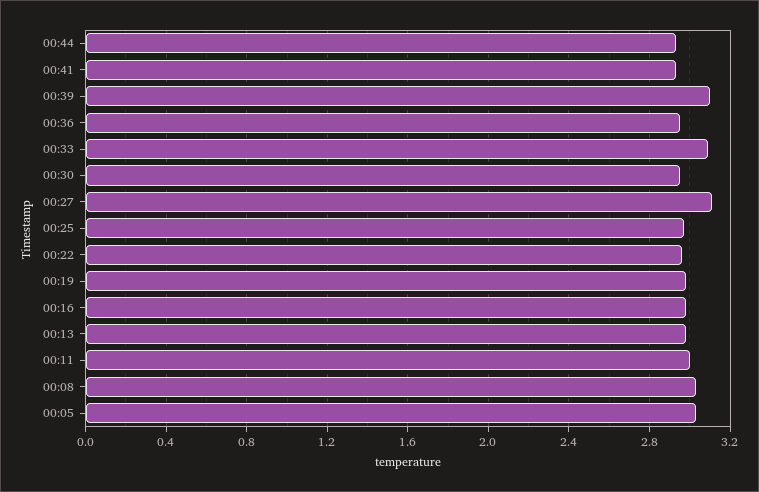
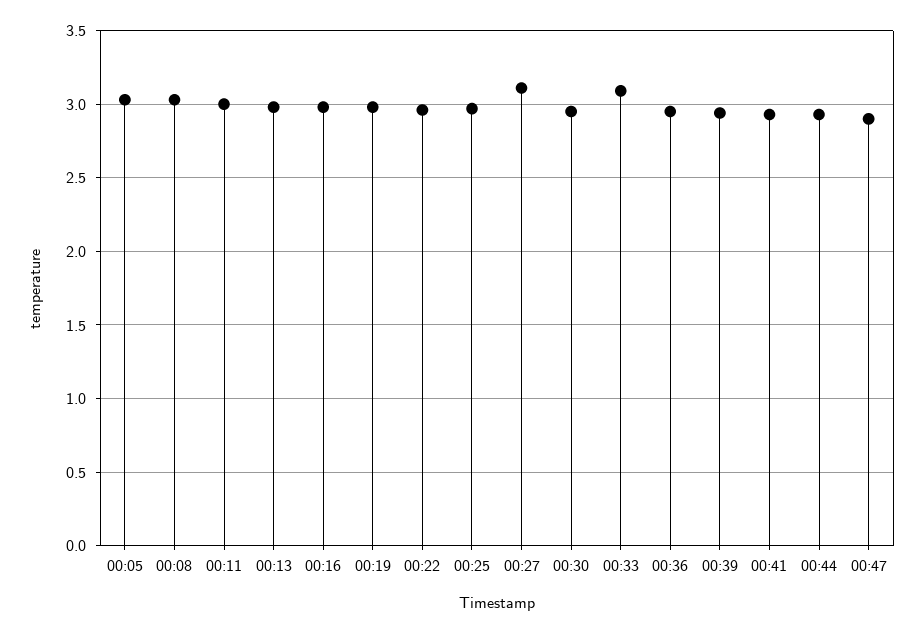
00:39: 3.1 -> 2.95
00:47: none -> 2.9

